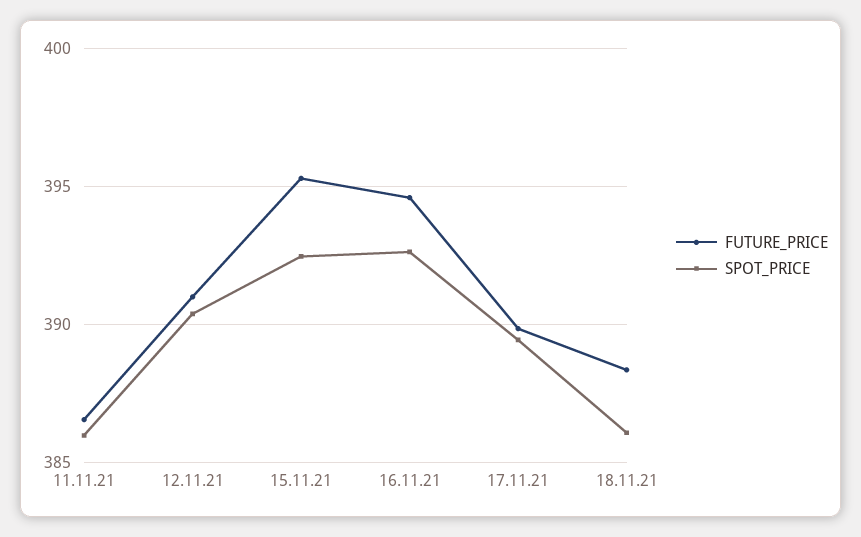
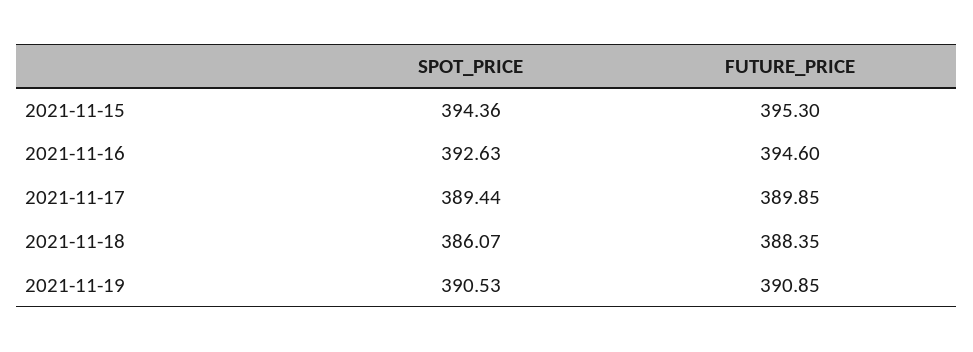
FUTURE_PRICE, 11.11.21: 386.5 -> none
SPOT_PRICE, 11.11.21: 386 -> none
FUTURE_PRICE, 12.11.21: 391 -> none
SPOT_PRICE, 12.11.21: 390.5 -> none
SPOT_PRICE, 15.11.21: 392.5 -> 394.36
SPOT_PRICE, 2021-11-19: none -> 390.53
FUTURE_PRICE, 2021-11-19: none -> 390.85

